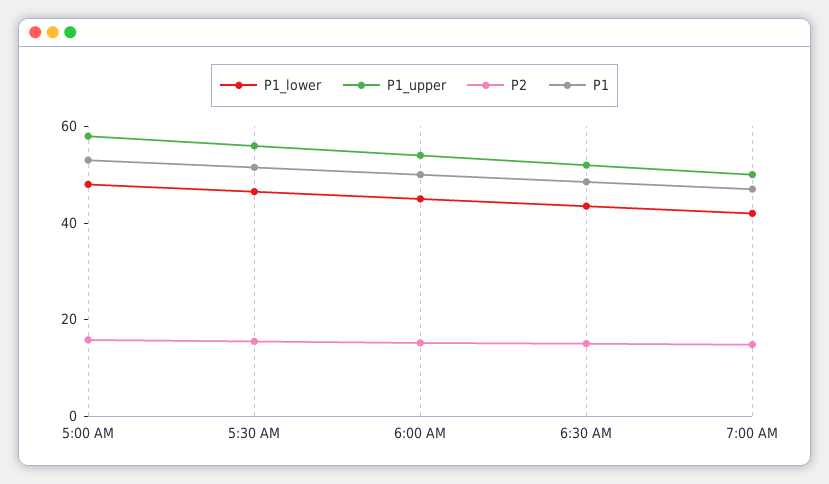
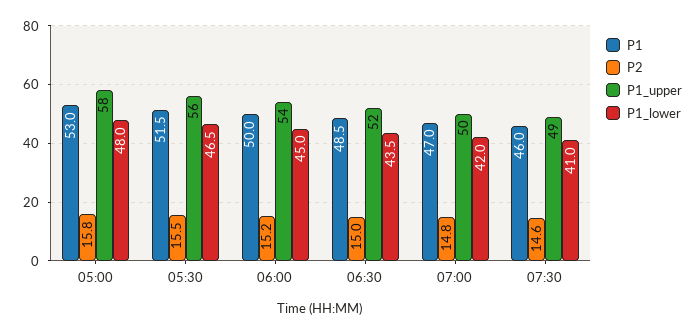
P1, 07:30: none -> 46
P2, 07:30: none -> 14.6
P1_upper, 07:30: none -> 49
P1_lower, 07:30: none -> 41

